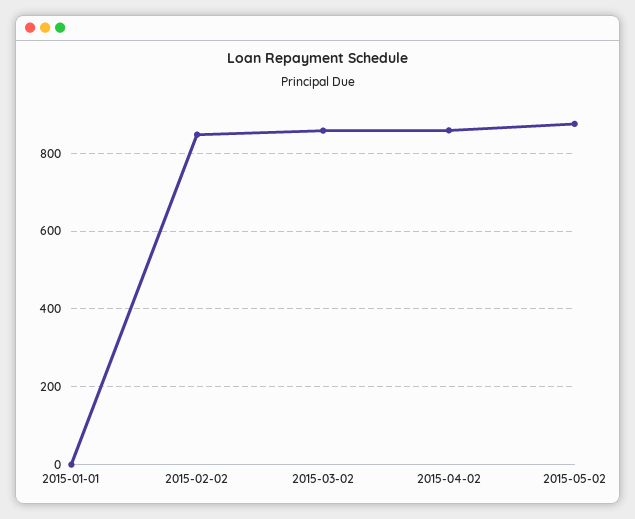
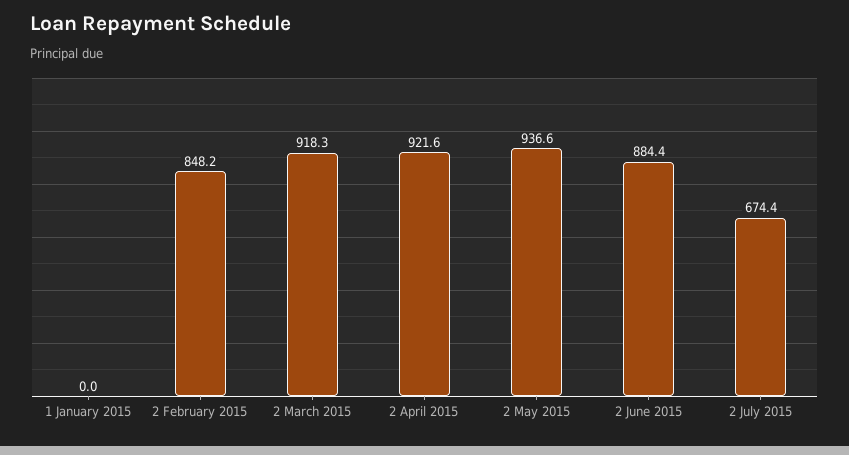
2015-03-02: 860 -> 918.3
2015-04-02: 860 -> 921.6
2015-05-02: 880 -> 936.6
2 June 2015: none -> 884.4
2 July 2015: none -> 674.4

